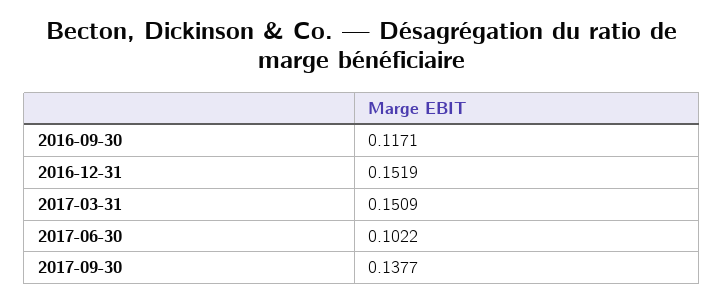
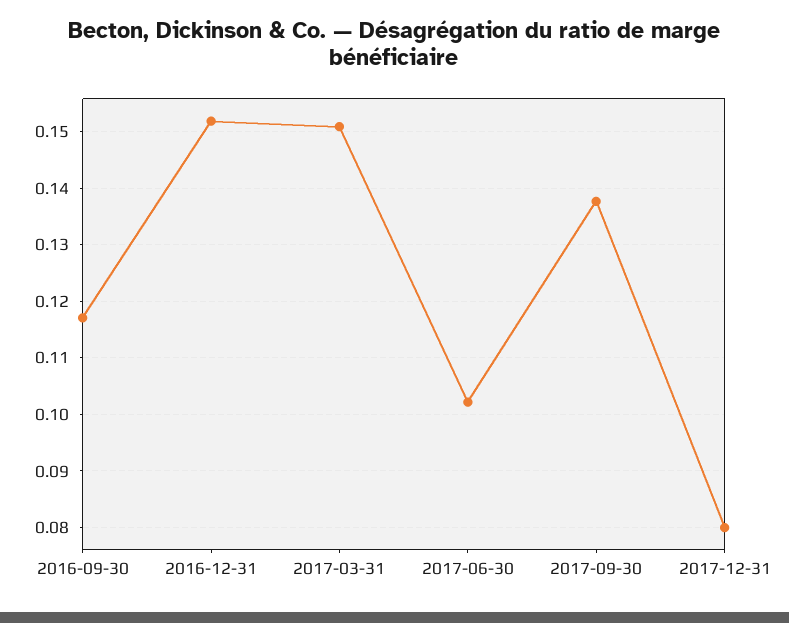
2017-12-31: none -> 0.08

